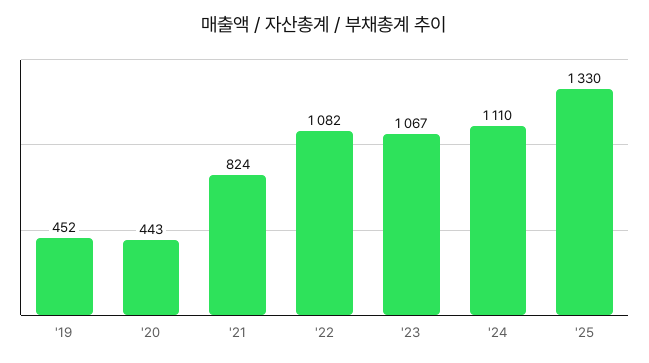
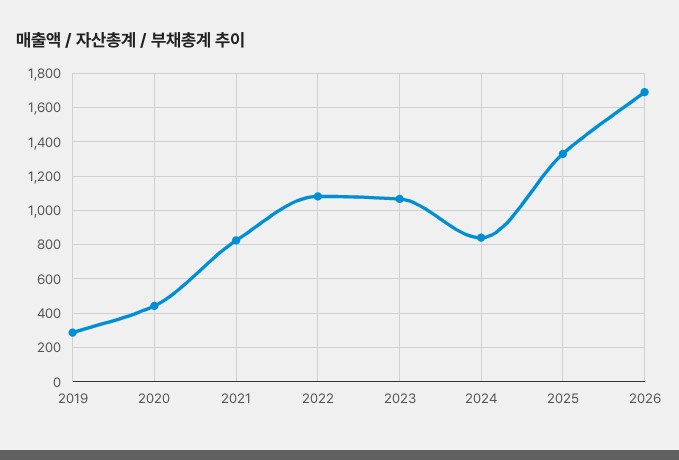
'19: 452 -> 300
'24: 1110 -> 850
2026: none -> 1700

